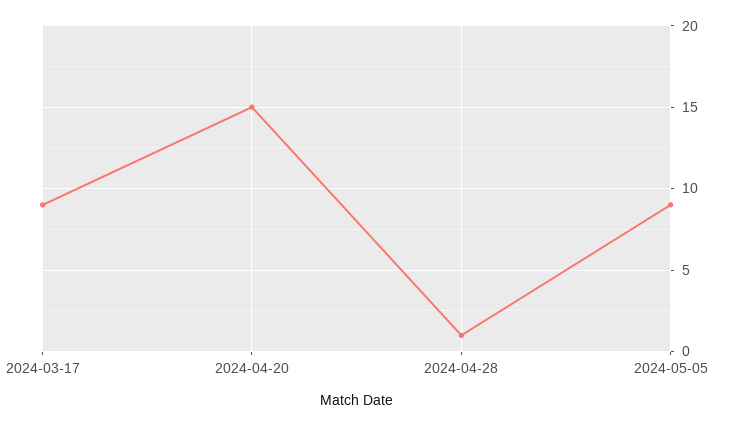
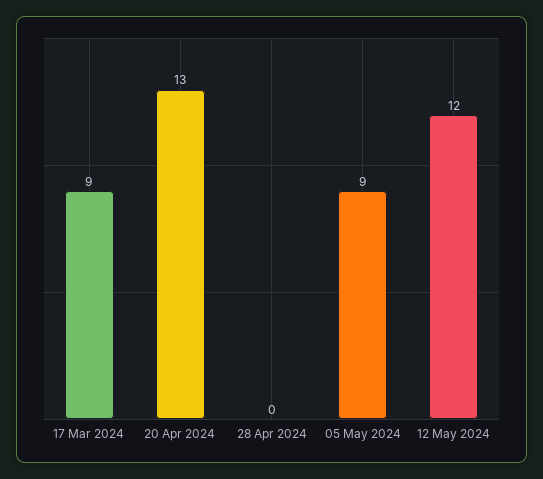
2024-04-20: 15 -> 13
2024-04-28: 1 -> 0
12 May 2024: none -> 12

